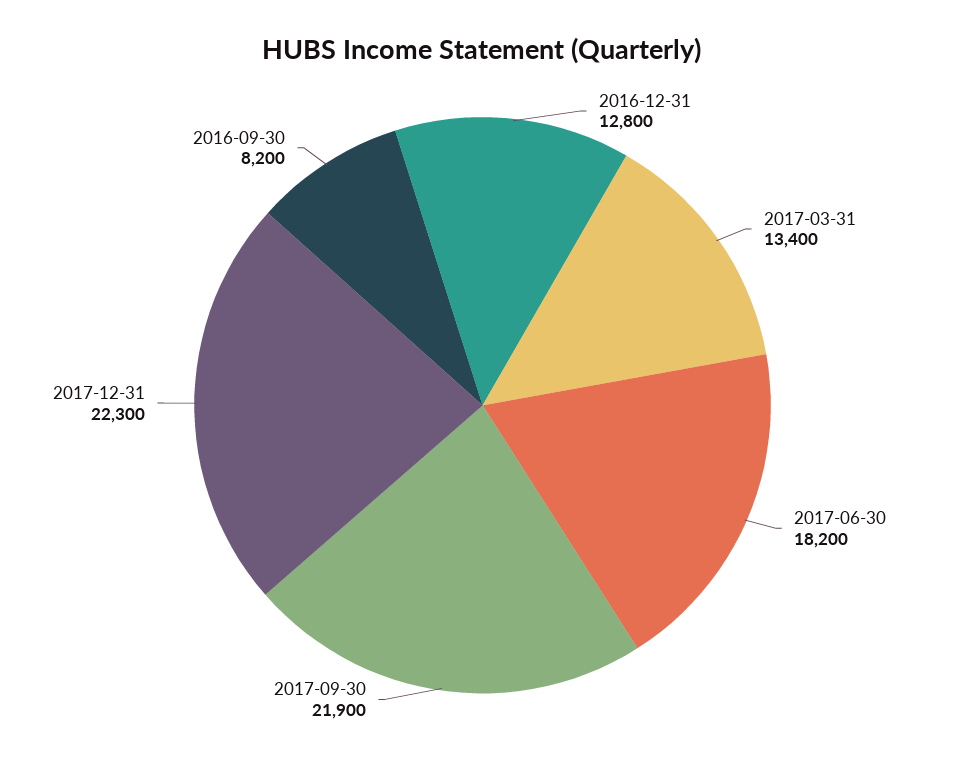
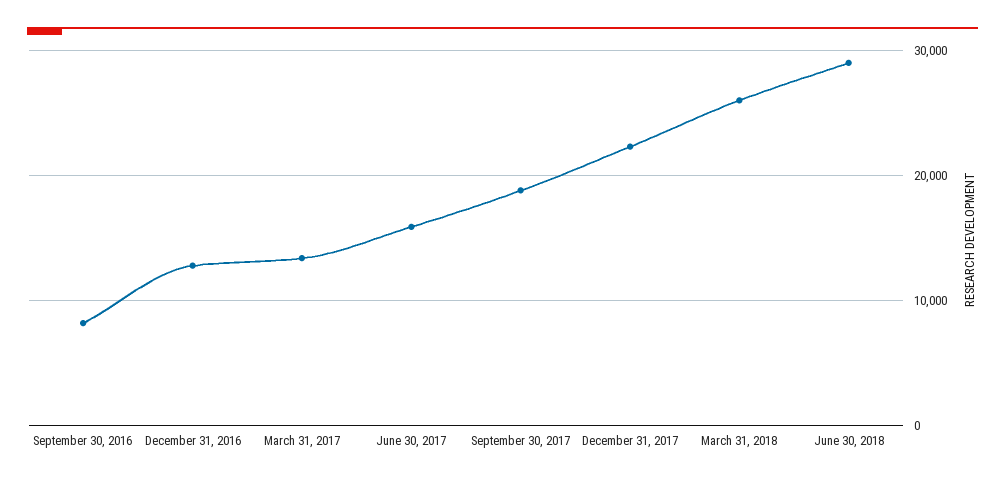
2017-06-30: 18200 -> 16000
2017-09-30: 21900 -> 19000
March 31, 2018: none -> 26000
June 30, 2018: none -> 29000

